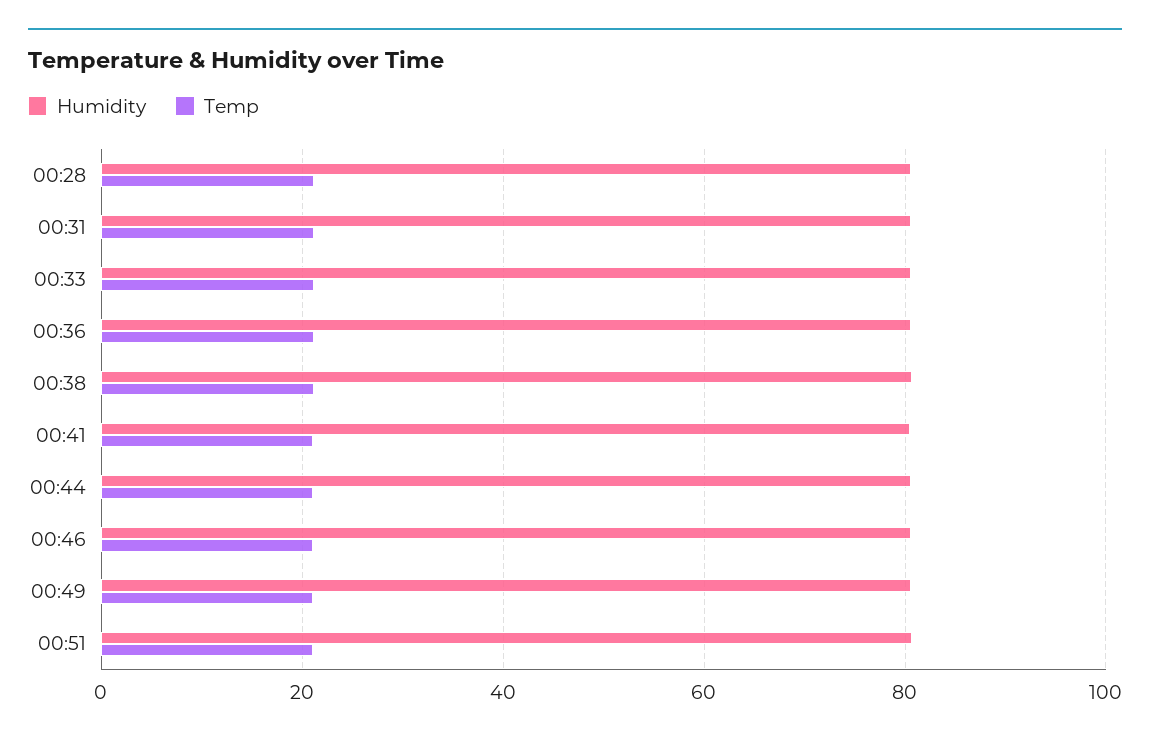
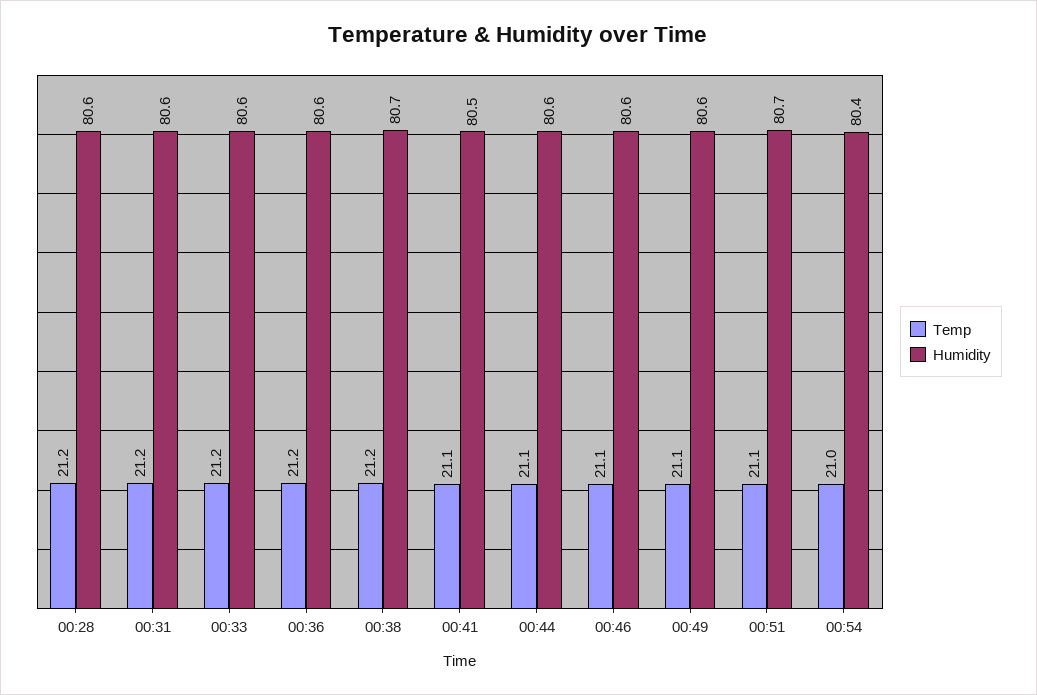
Temp, 00:54: none -> 21
Humidity, 00:54: none -> 80.4

